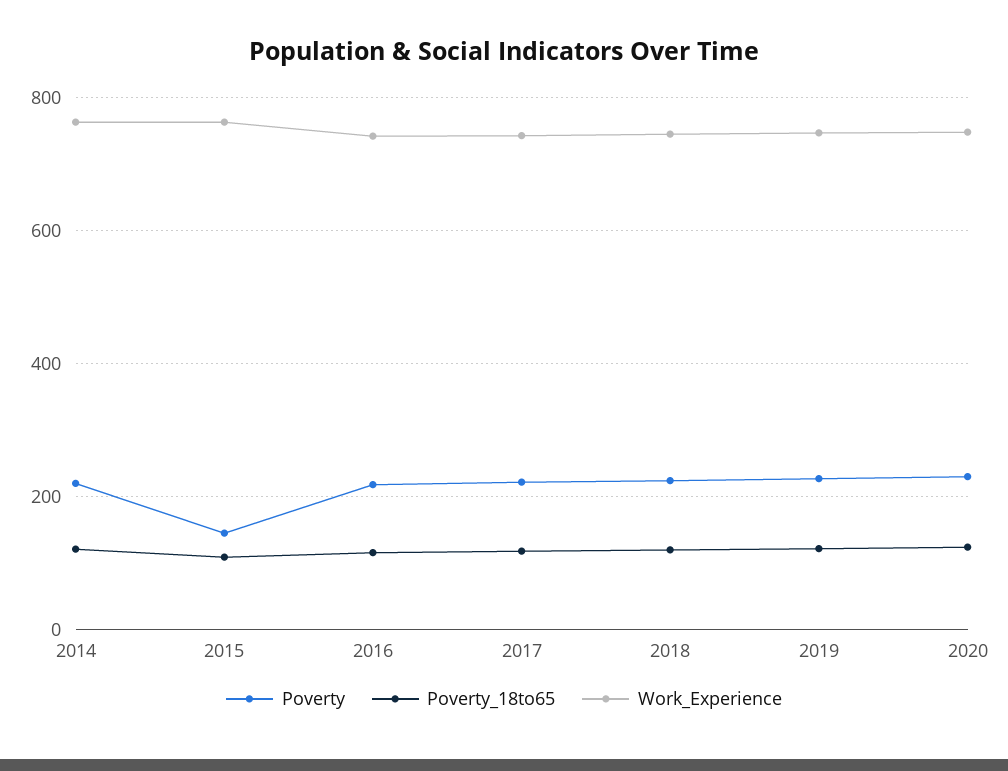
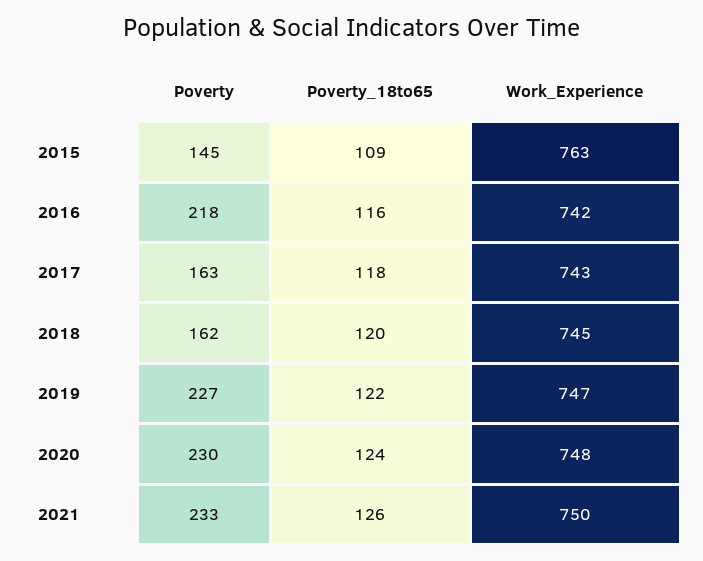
Poverty, 2014: 220 -> none
Poverty_18to65, 2014: 120 -> none
Work_Experience, 2014: 760 -> none
Poverty, 2017: 220 -> 163
Poverty, 2018: 220 -> 162
Poverty, 2021: none -> 233
Poverty_18to65, 2021: none -> 126
Work_Experience, 2021: none -> 750

